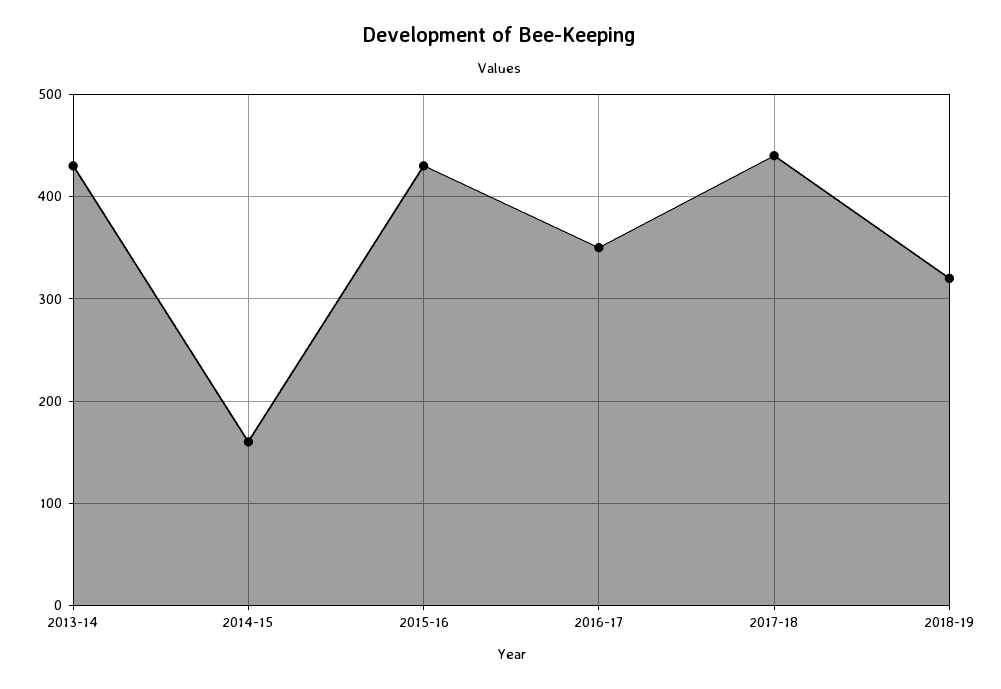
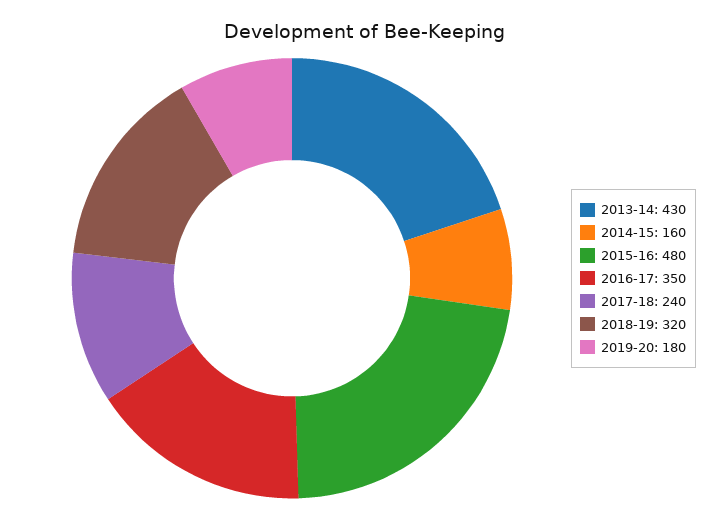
2015-16: 430 -> 480
2017-18: 440 -> 240
2019-20: none -> 180

